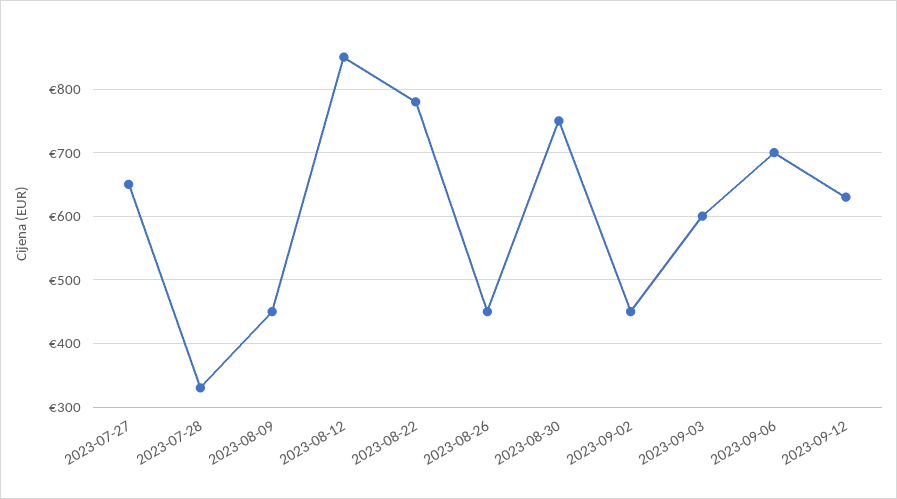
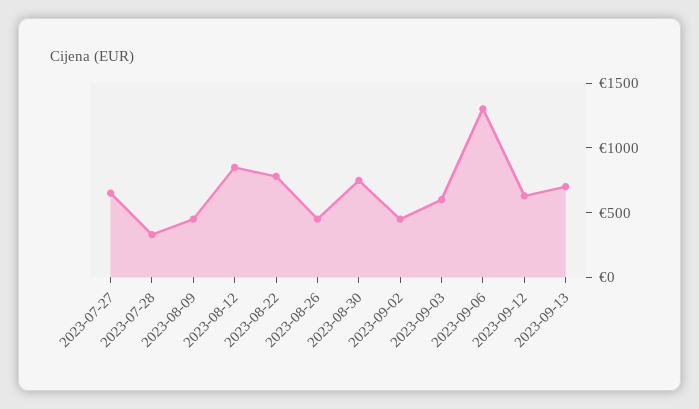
2023-09-06: 700 -> 1300
2023-09-13: none -> 700

